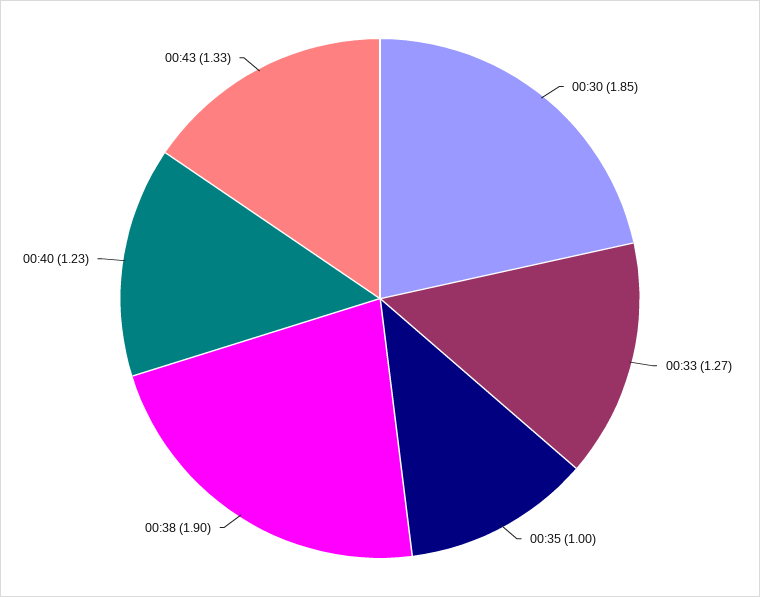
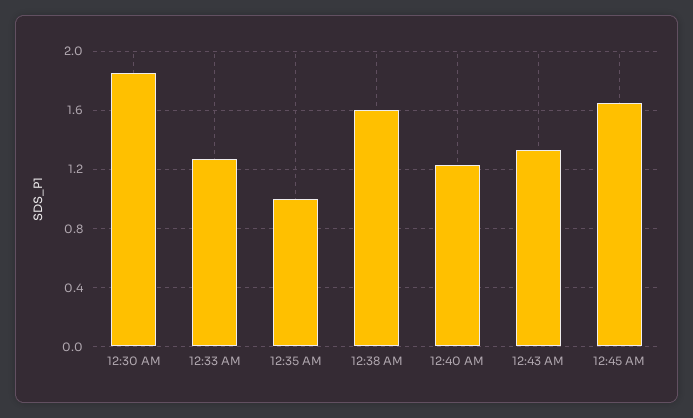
00:38: 1.9 -> 1.6
12:45 AM: none -> 1.65

